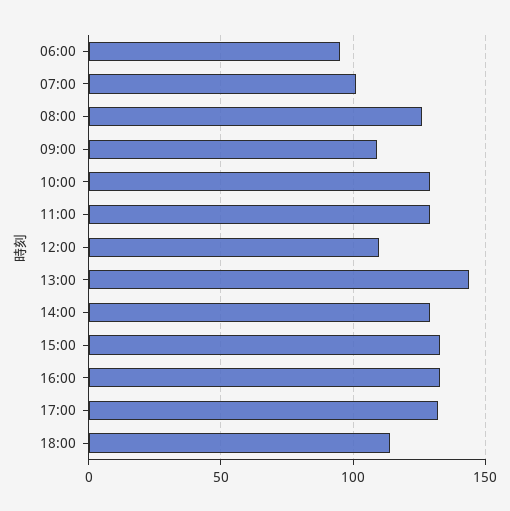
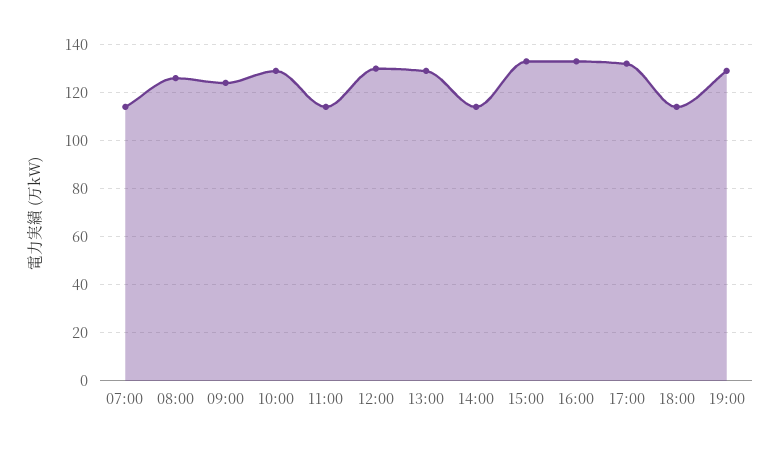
06:00: 95 -> none
07:00: 100 -> 115
09:00: 110 -> 125
11:00: 130 -> 115
12:00: 110 -> 130
13:00: 145 -> 130
14:00: 130 -> 115
19:00: none -> 130

